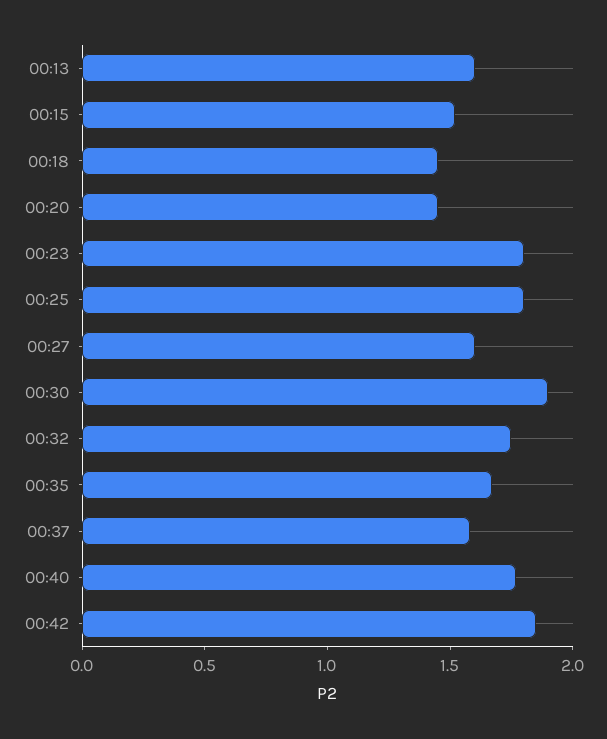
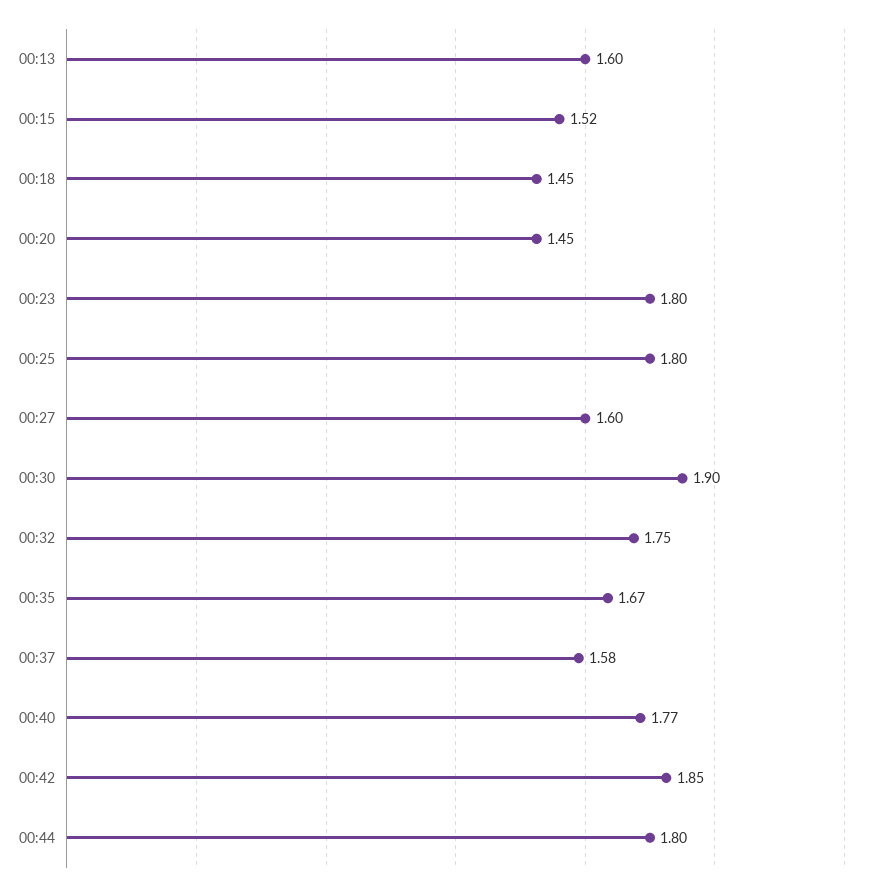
00:44: none -> 1.8

